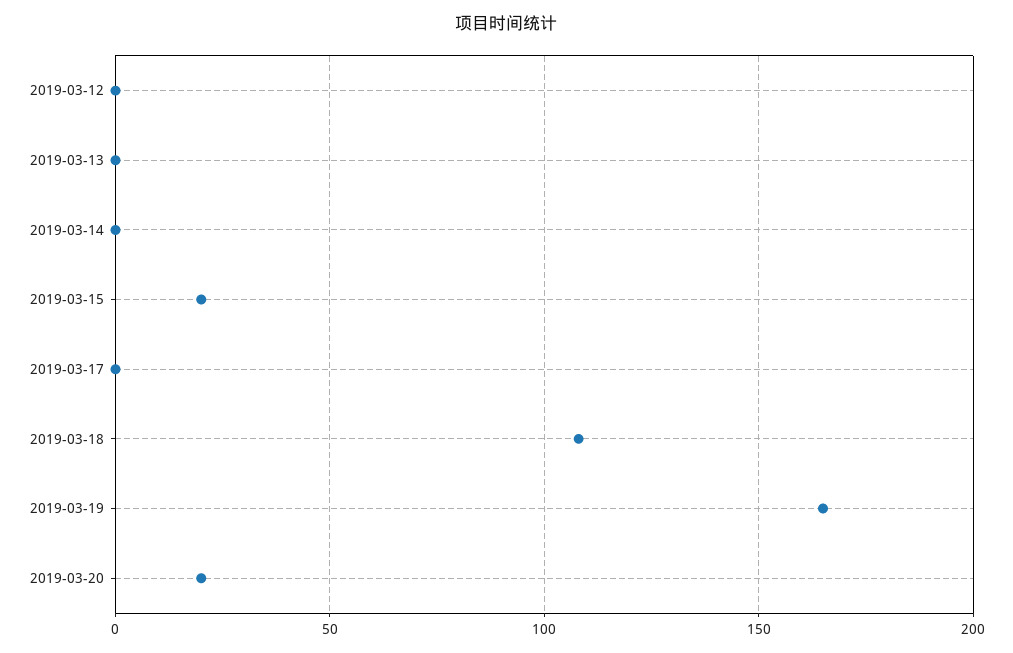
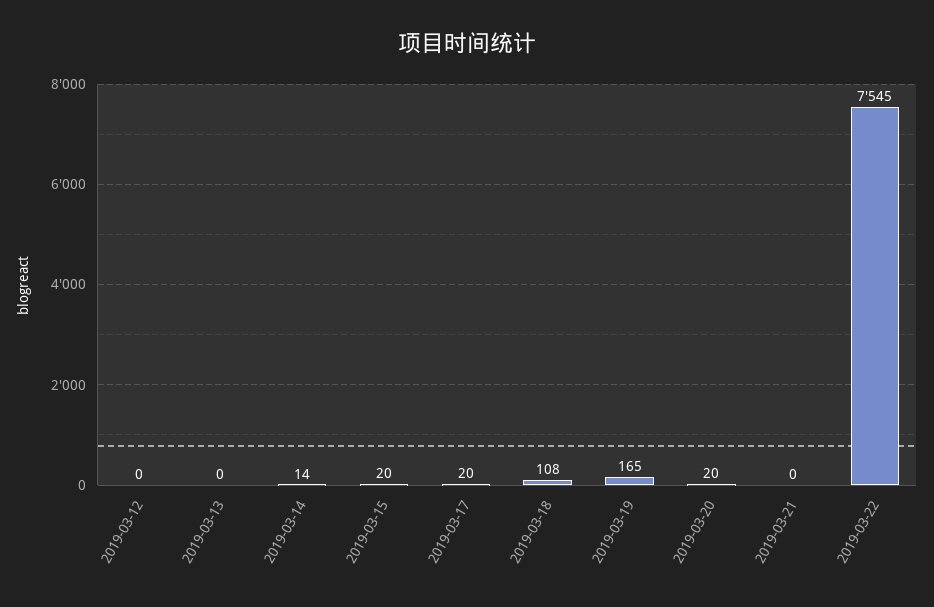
2019-03-14: 0 -> 14
2019-03-17: 0 -> 20
2019-03-21: none -> 0
2019-03-22: none -> 7545

